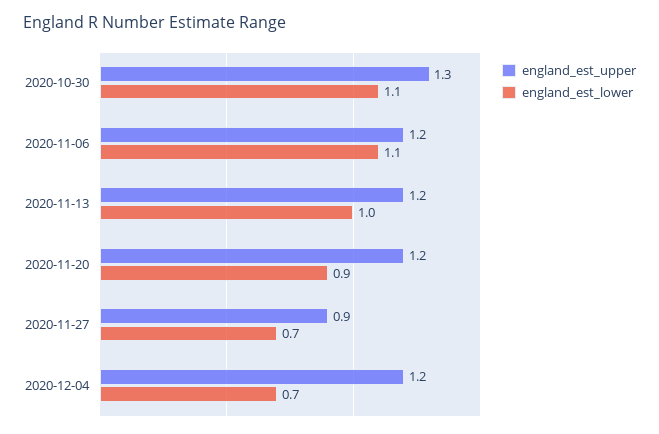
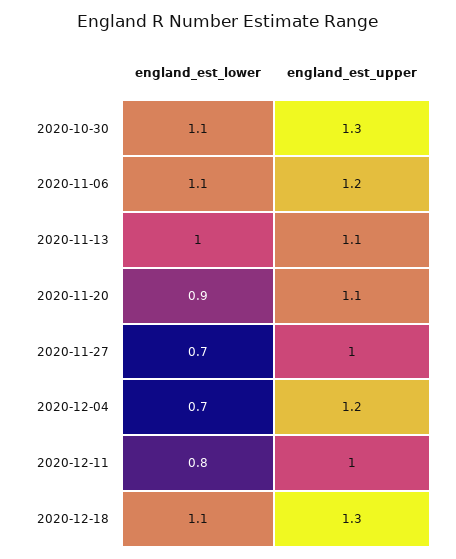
england_est_upper, 2020-11-13: 1.2 -> 1.1
england_est_upper, 2020-11-20: 1.2 -> 1.1
england_est_upper, 2020-11-27: 0.9 -> 1
england_est_lower, 2020-12-11: none -> 0.8
england_est_upper, 2020-12-11: none -> 1
england_est_lower, 2020-12-18: none -> 1.1
england_est_upper, 2020-12-18: none -> 1.3

